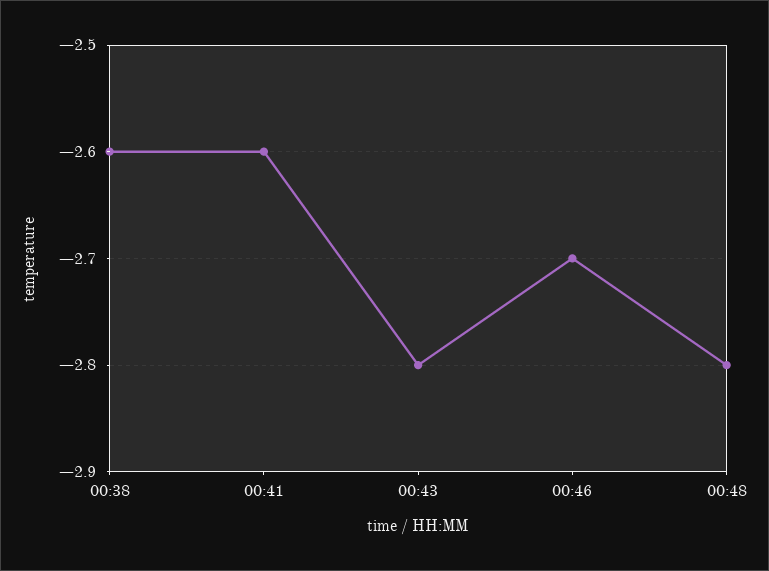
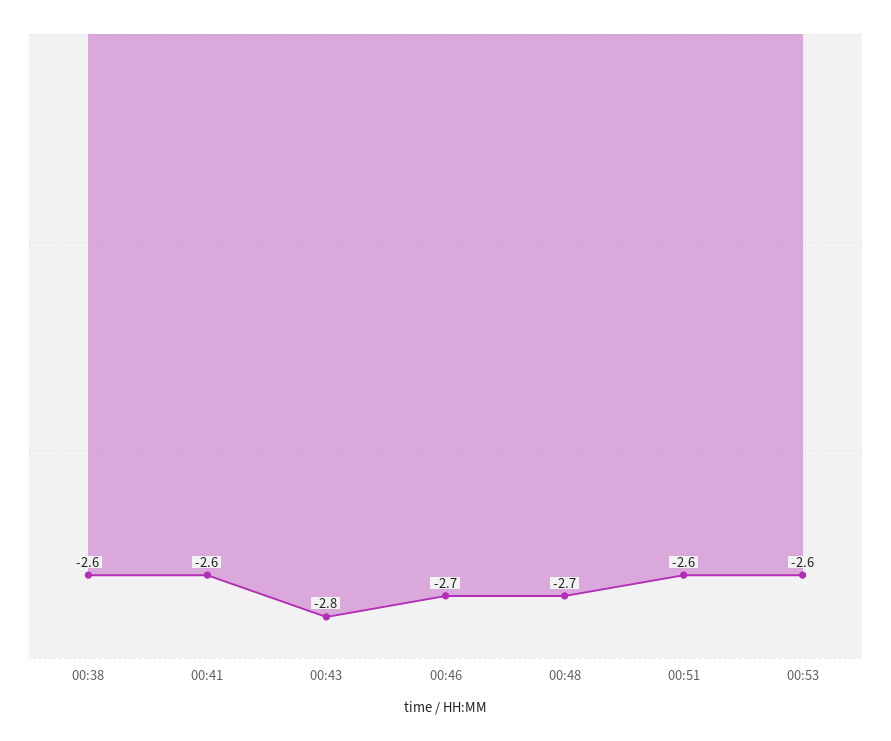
00:48: -2.8 -> -2.7
00:51: none -> -2.6
00:53: none -> -2.6

